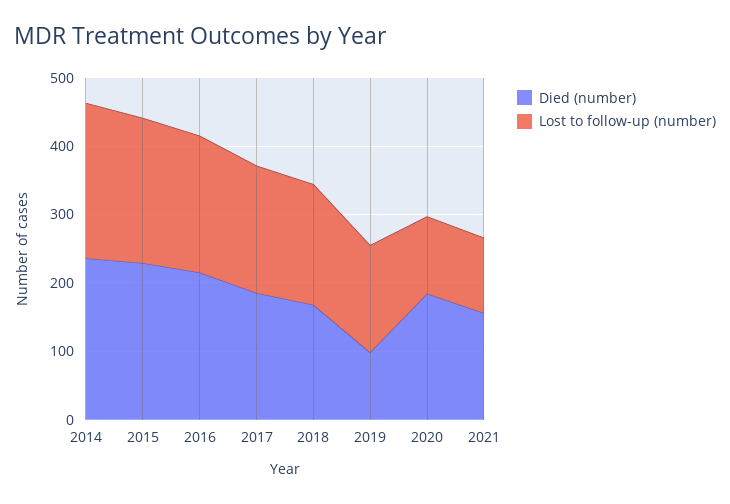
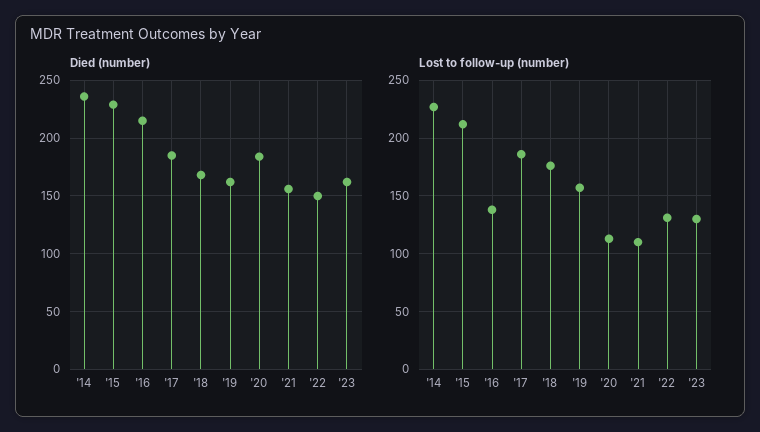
Lost to follow-up (number), 2016: 200 -> 140
Died (number), 2019: 100 -> 160
Died (number), '22: none -> 150
Died (number), '23: none -> 160
Lost to follow-up (number), '22: none -> 130
Lost to follow-up (number), '23: none -> 130

